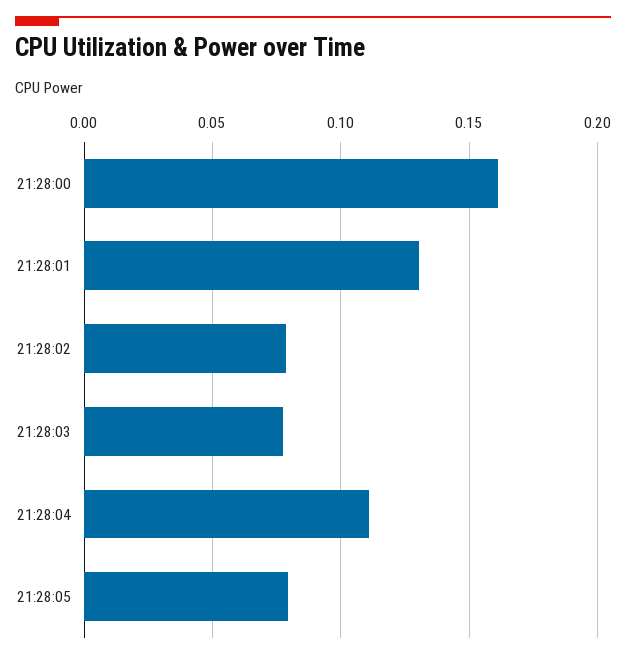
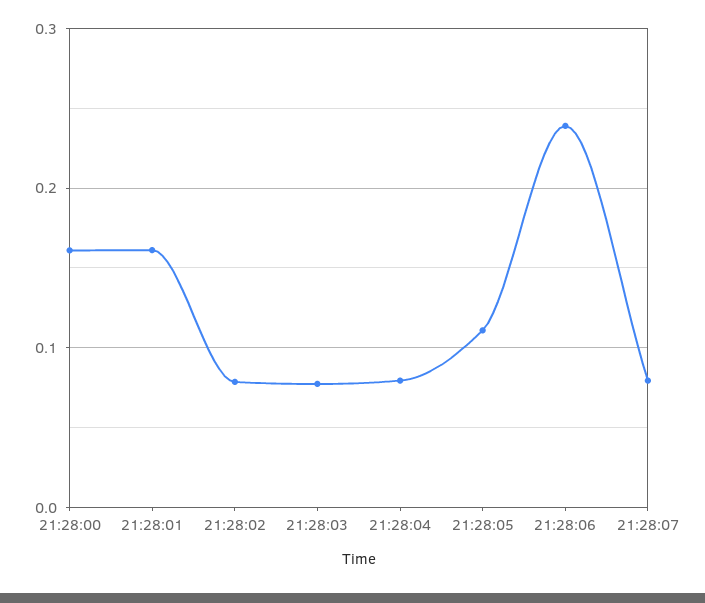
21:28:01: 0.13 -> 0.16
21:28:04: 0.11 -> 0.08
21:28:05: 0.08 -> 0.11
21:28:06: none -> 0.24
21:28:07: none -> 0.08

